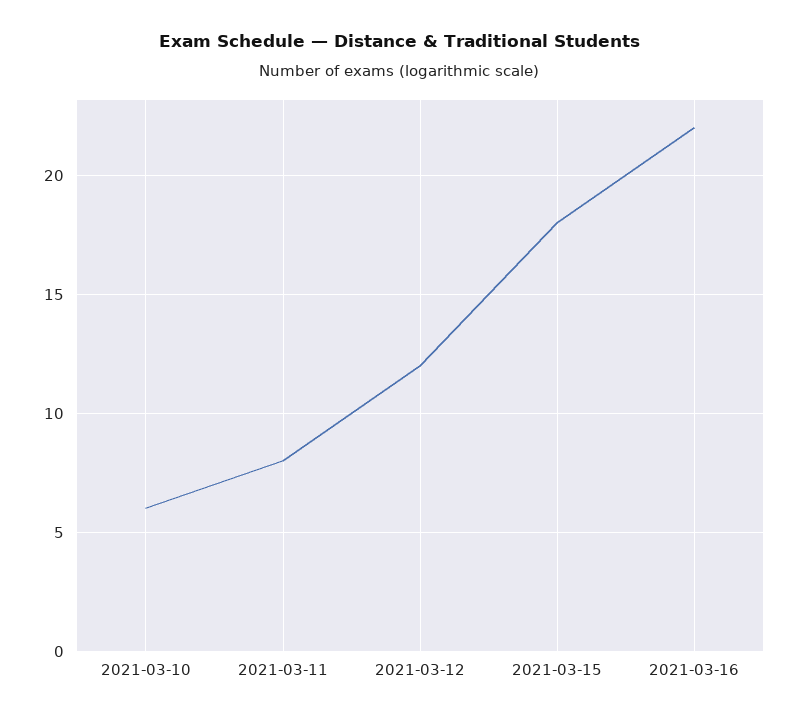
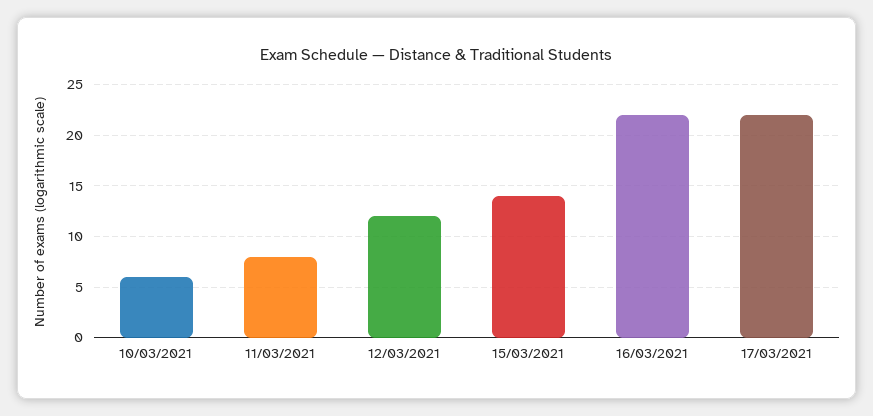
2021-03-15: 18 -> 14
17/03/2021: none -> 22

